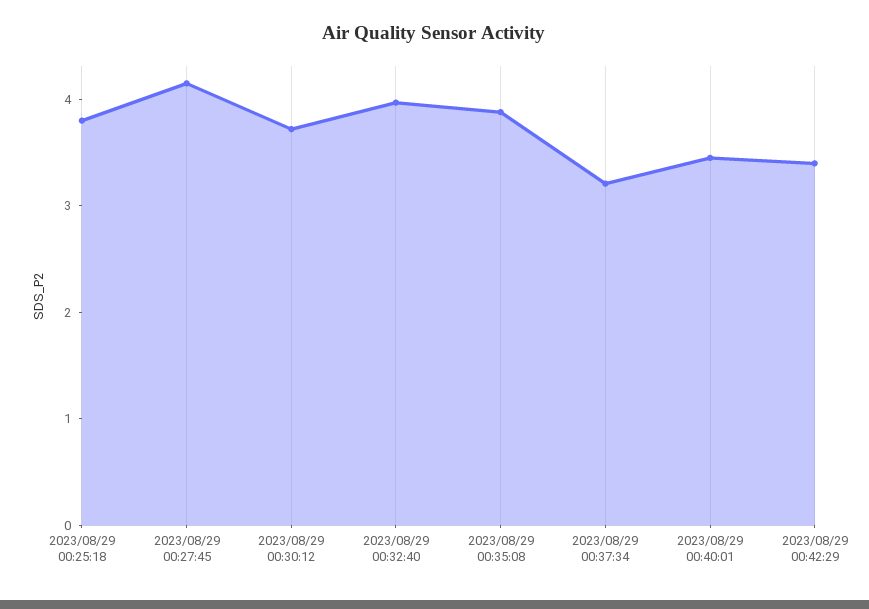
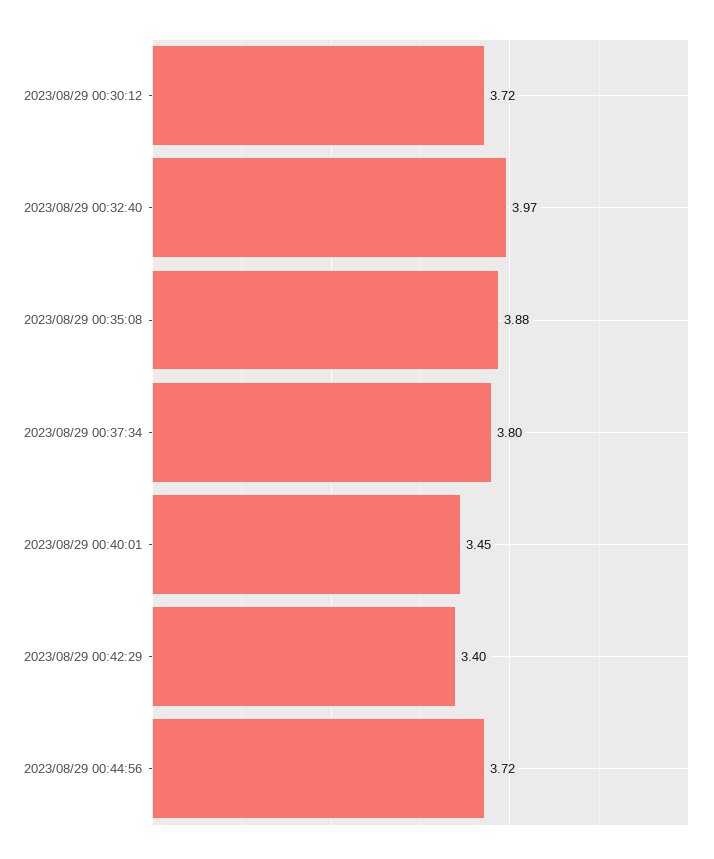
2023/08/29 00:25:18: 3.8 -> none
2023/08/29 00:27:45: 4.2 -> none
2023/08/29 00:37:34: 3.2 -> 3.8
2023/08/29 00:44:56: none -> 3.72

